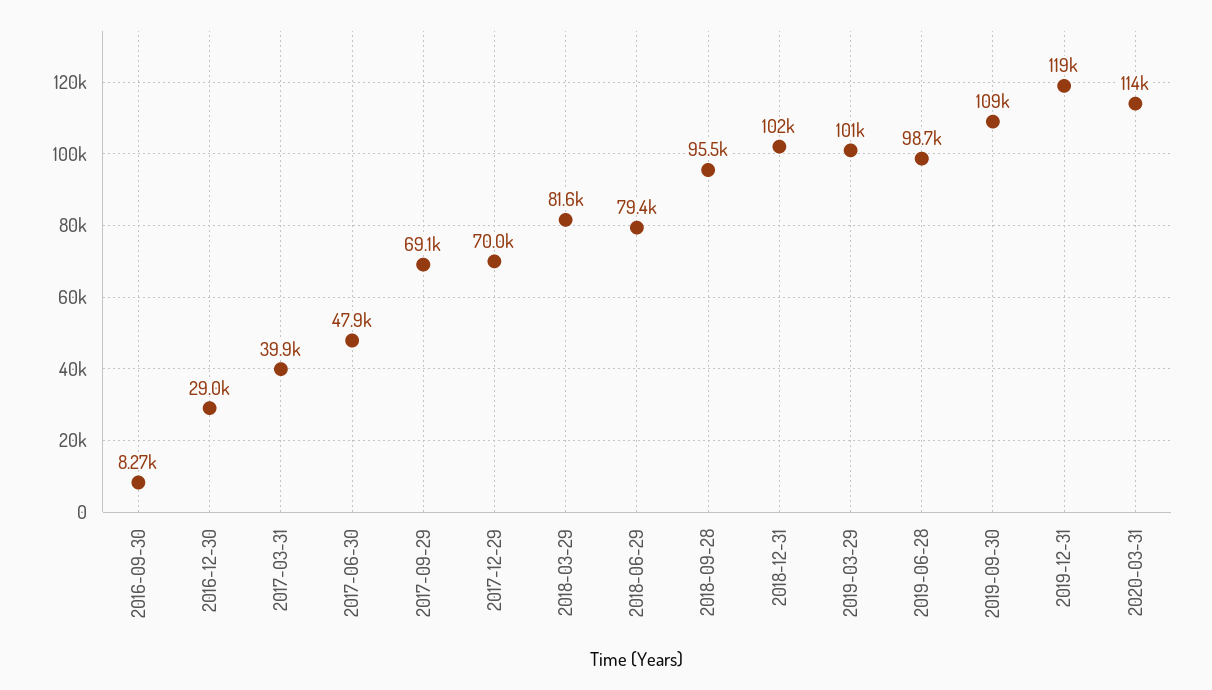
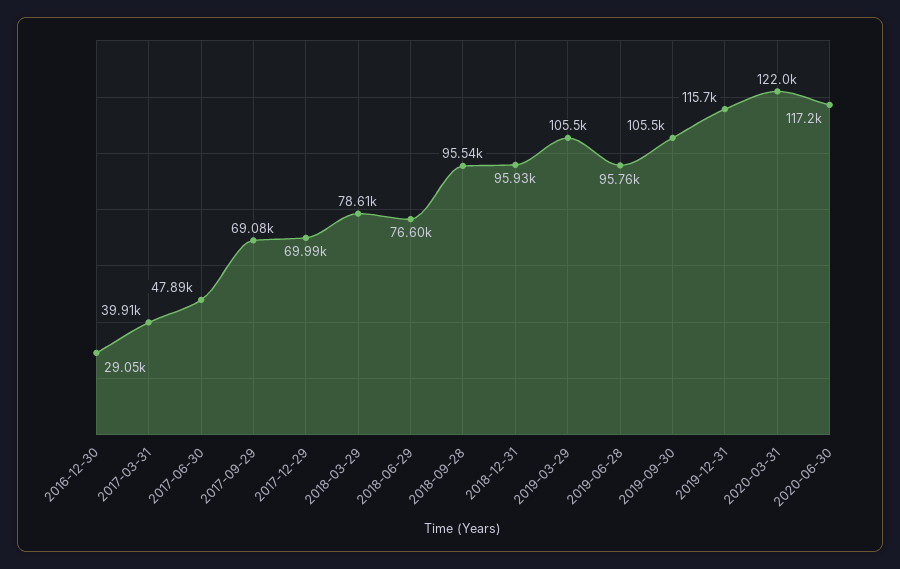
2016-09-30: 8270 -> none
2018-03-29: 81600 -> 78610
2018-06-29: 79400 -> 76600
2018-12-31: 102000 -> 95930
2019-03-29: 101000 -> 105500
2019-06-28: 98700 -> 95760
2019-09-30: 109000 -> 105500
2019-12-31: 119000 -> 115700
2020-03-31: 114000 -> 122000
2020-06-30: none -> 117200

